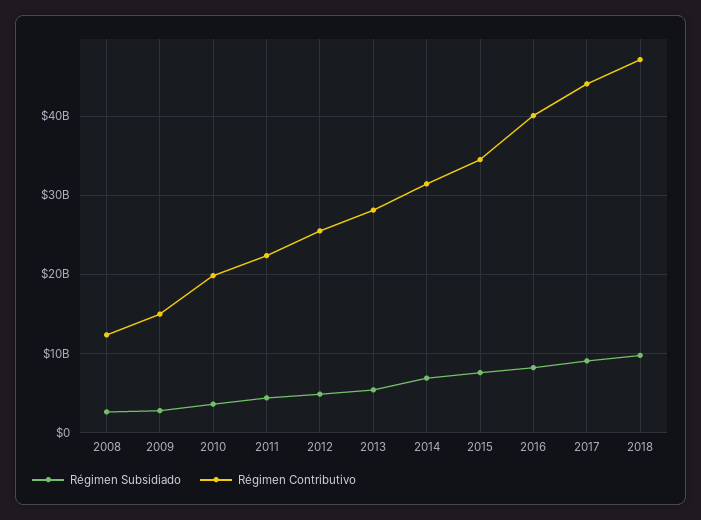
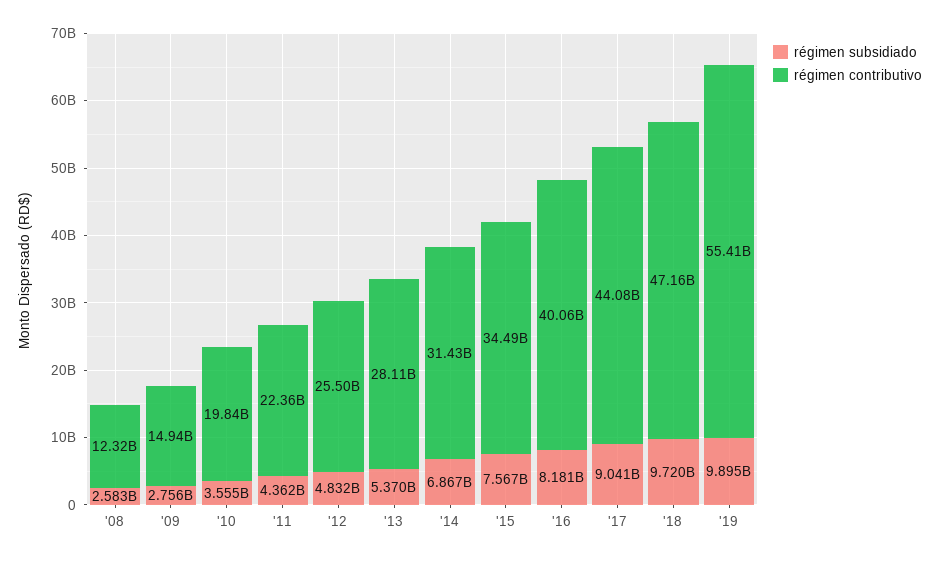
Régimen Subsidiado, '19: none -> 9895000000
Régimen Contributivo, '19: none -> 55410000000

